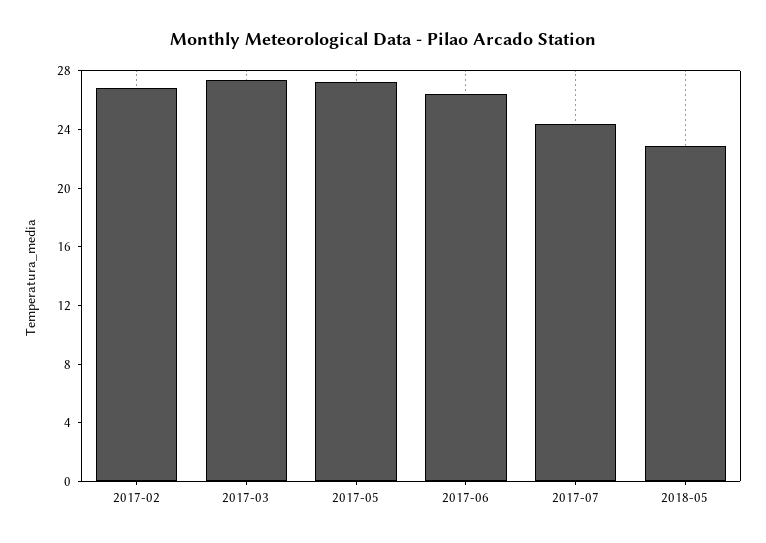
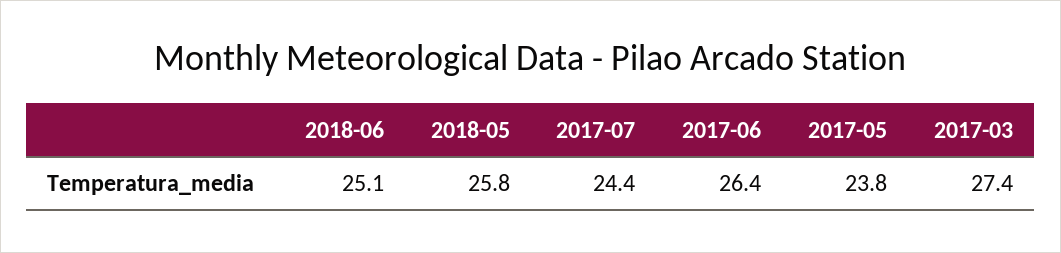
2017-02: 27 -> none
2017-05: 27 -> 23.8
2018-05: 23 -> 25.8
2018-06: none -> 25.1

